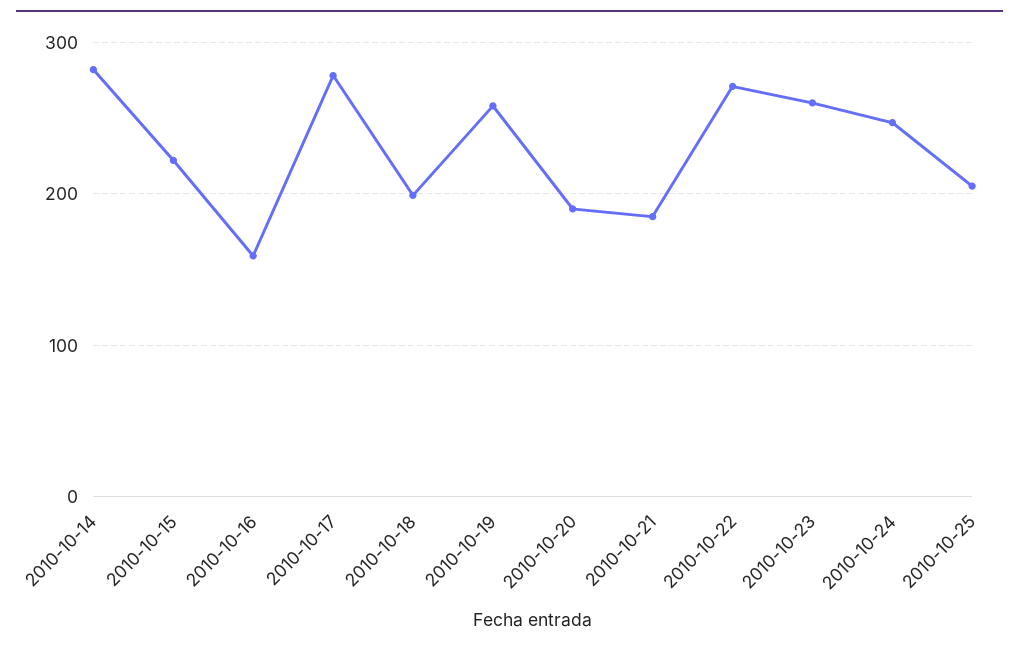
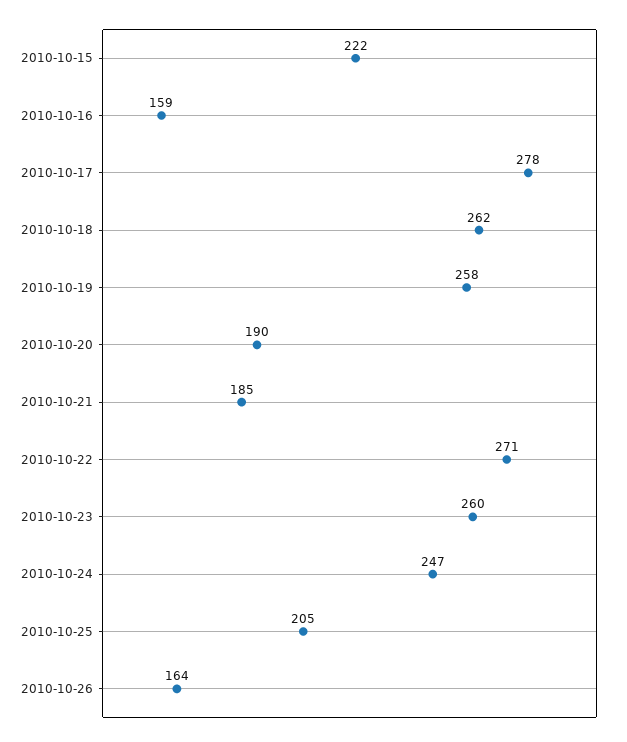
2010-10-14: 280 -> none
2010-10-18: 200 -> 262
2010-10-26: none -> 164

